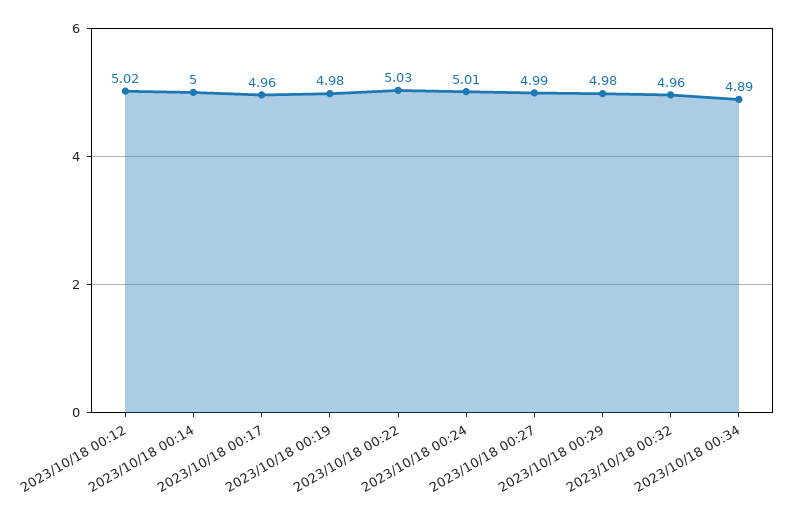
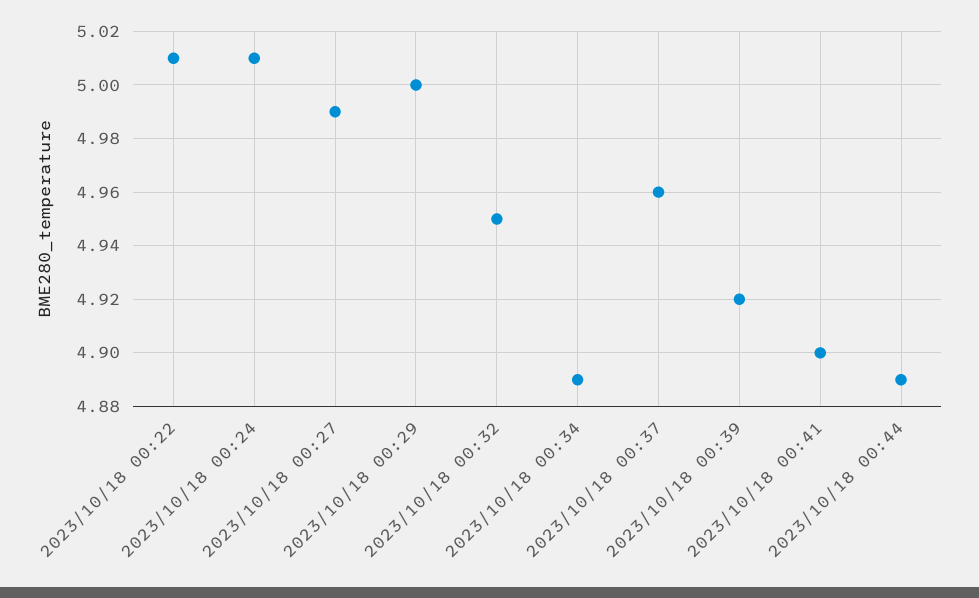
2023/10/18 00:12: 5.02 -> none
2023/10/18 00:14: 5 -> none
2023/10/18 00:17: 4.96 -> none
2023/10/18 00:19: 4.98 -> none
2023/10/18 00:22: 5.03 -> 5.01
2023/10/18 00:29: 4.98 -> 5
2023/10/18 00:32: 4.96 -> 4.95
2023/10/18 00:37: none -> 4.96
2023/10/18 00:39: none -> 4.92
2023/10/18 00:41: none -> 4.9
2023/10/18 00:44: none -> 4.89

